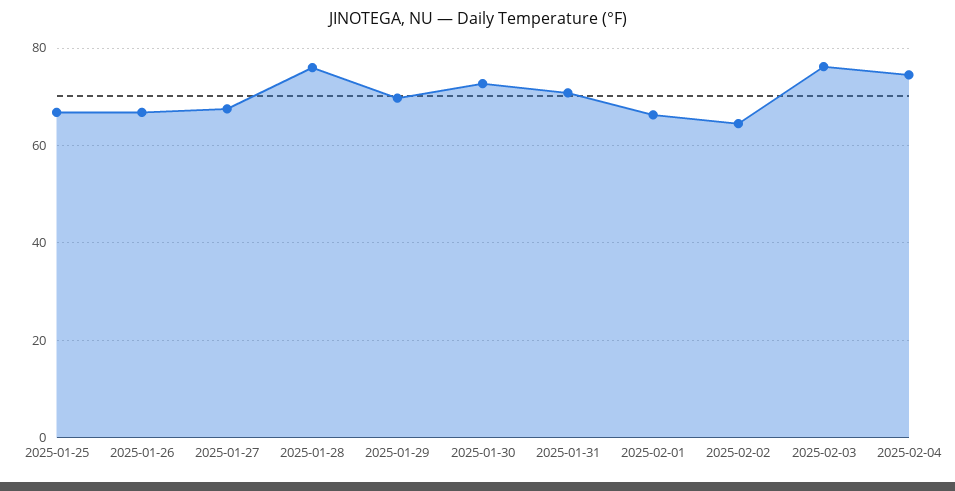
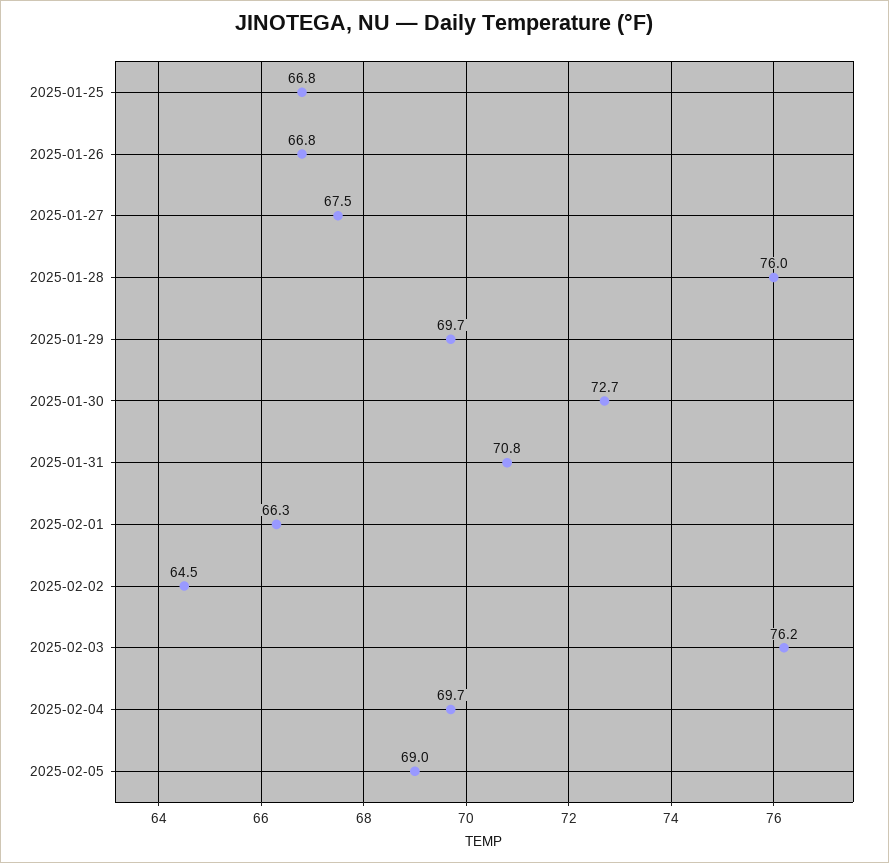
2025-02-04: 74 -> 69.7
2025-02-05: none -> 69

